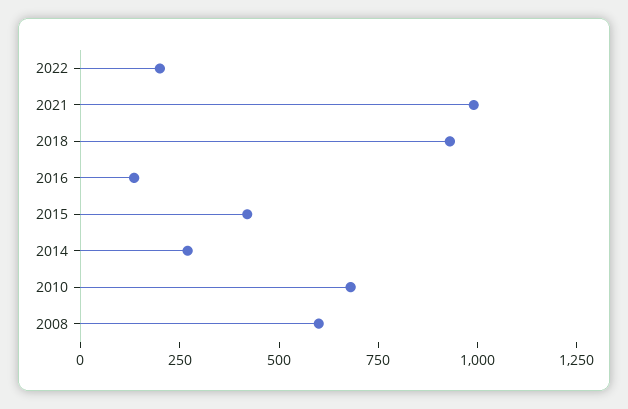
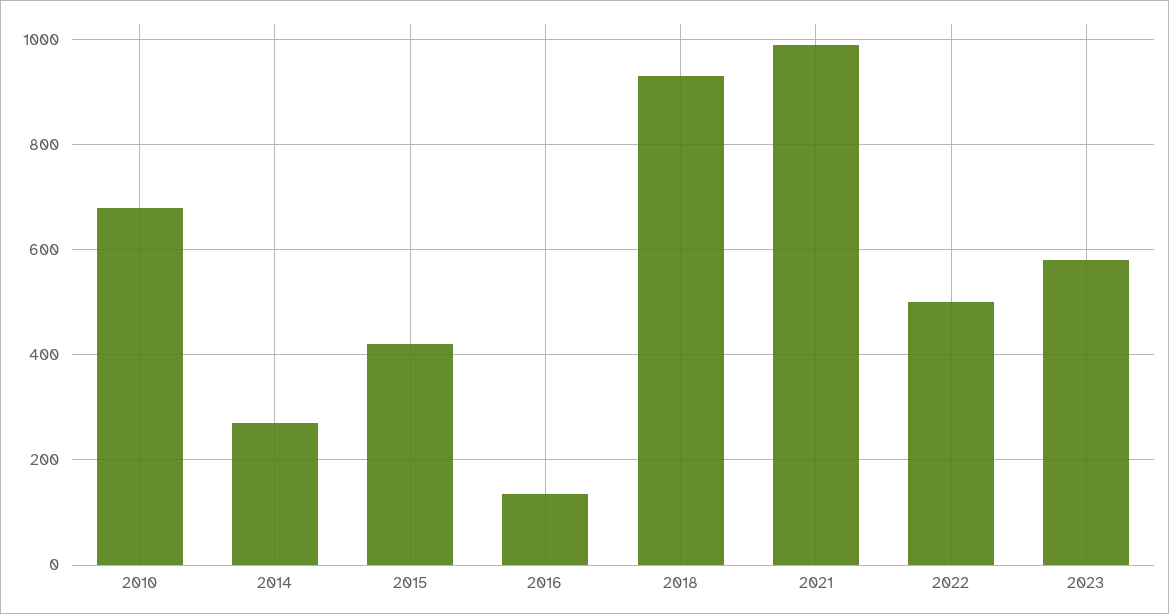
2022: 200 -> 500
2008: 600 -> none
2023: none -> 580

